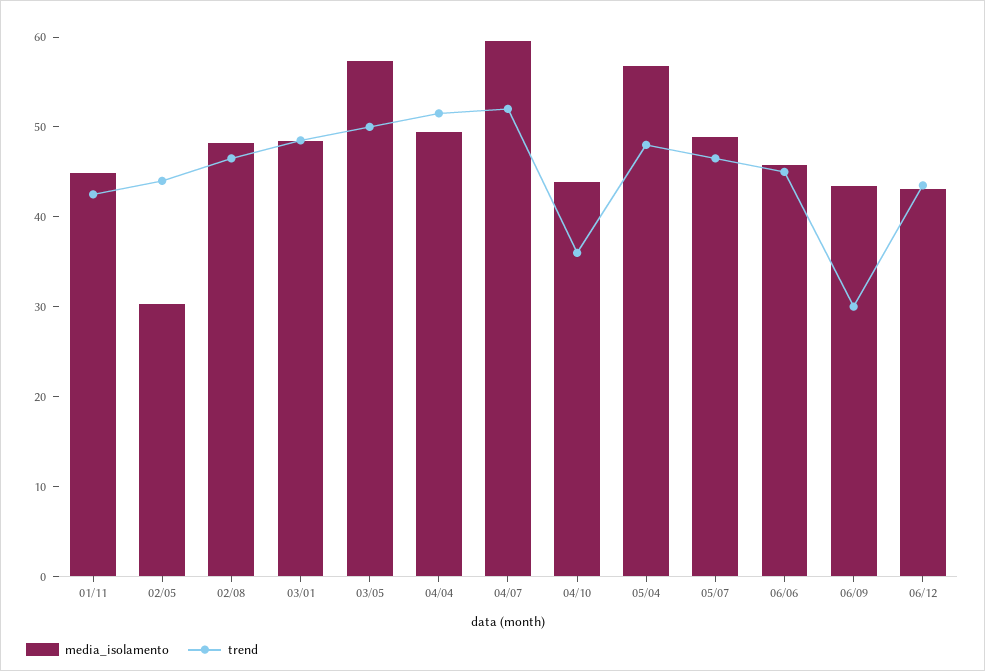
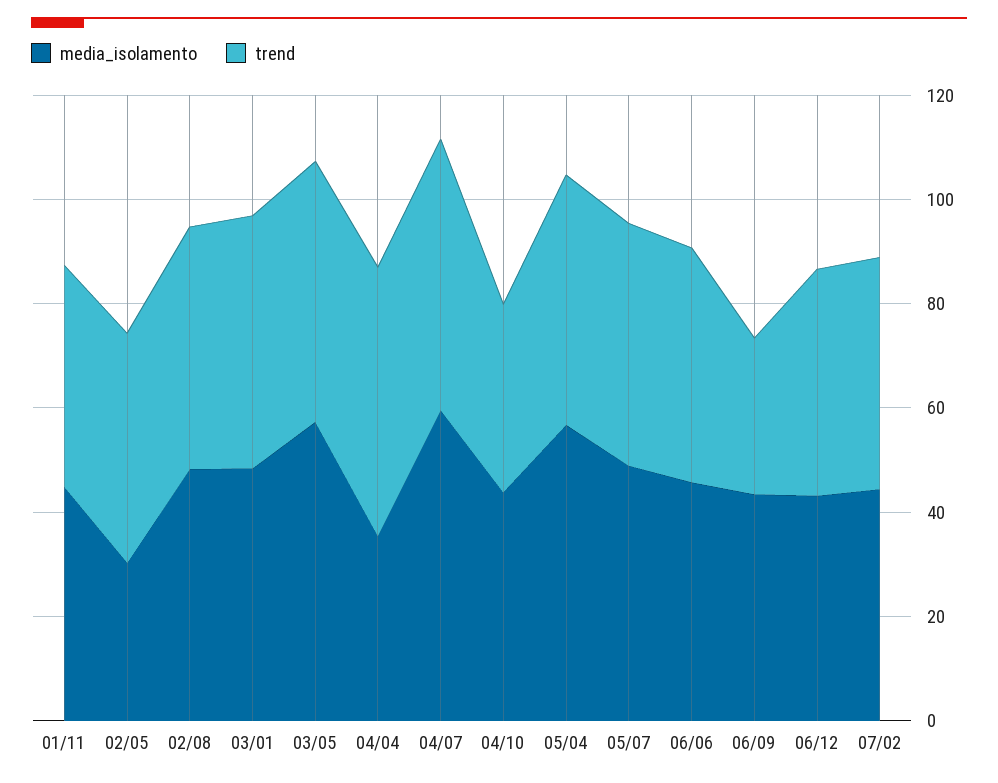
media_isolamento, 04/04: 50 -> 35
media_isolamento, 07/02: none -> 45
trend, 07/02: none -> 45

